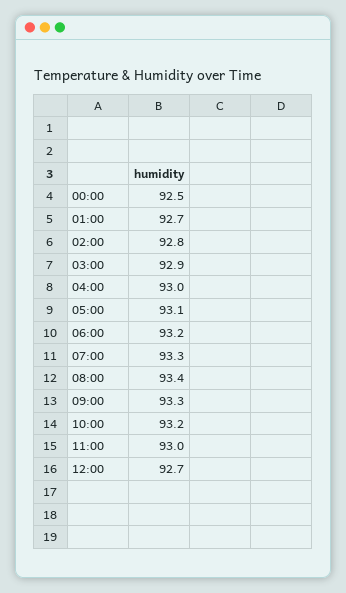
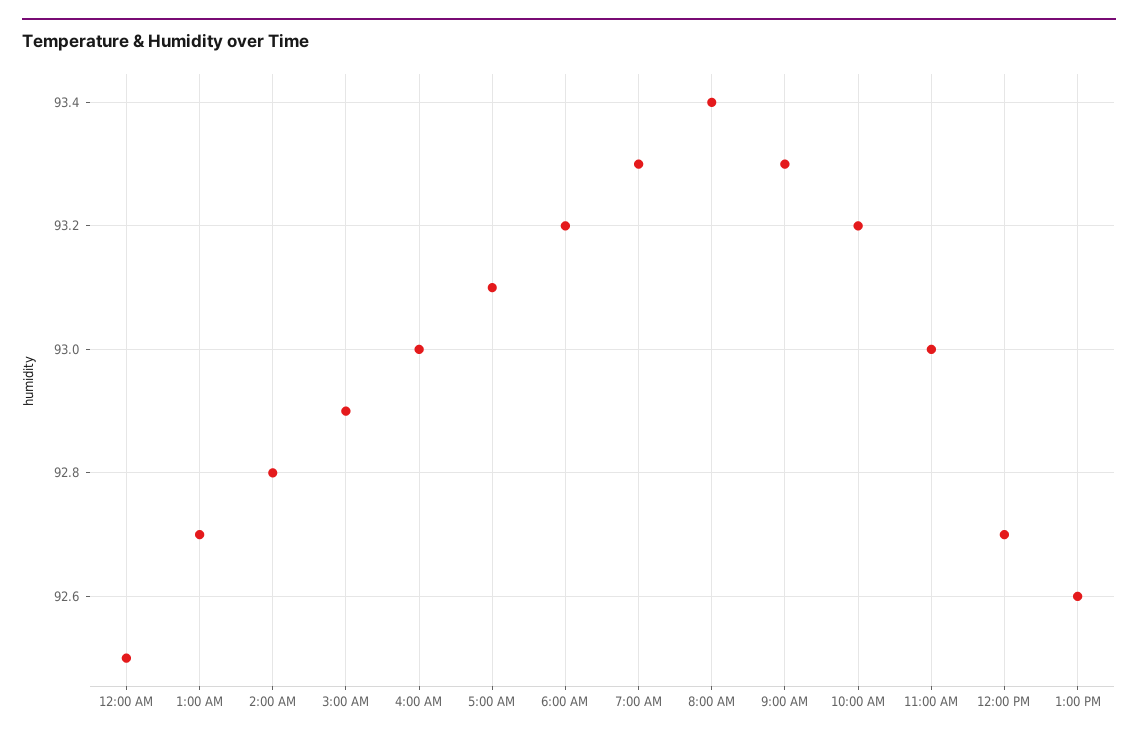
1:00 PM: none -> 92.6

